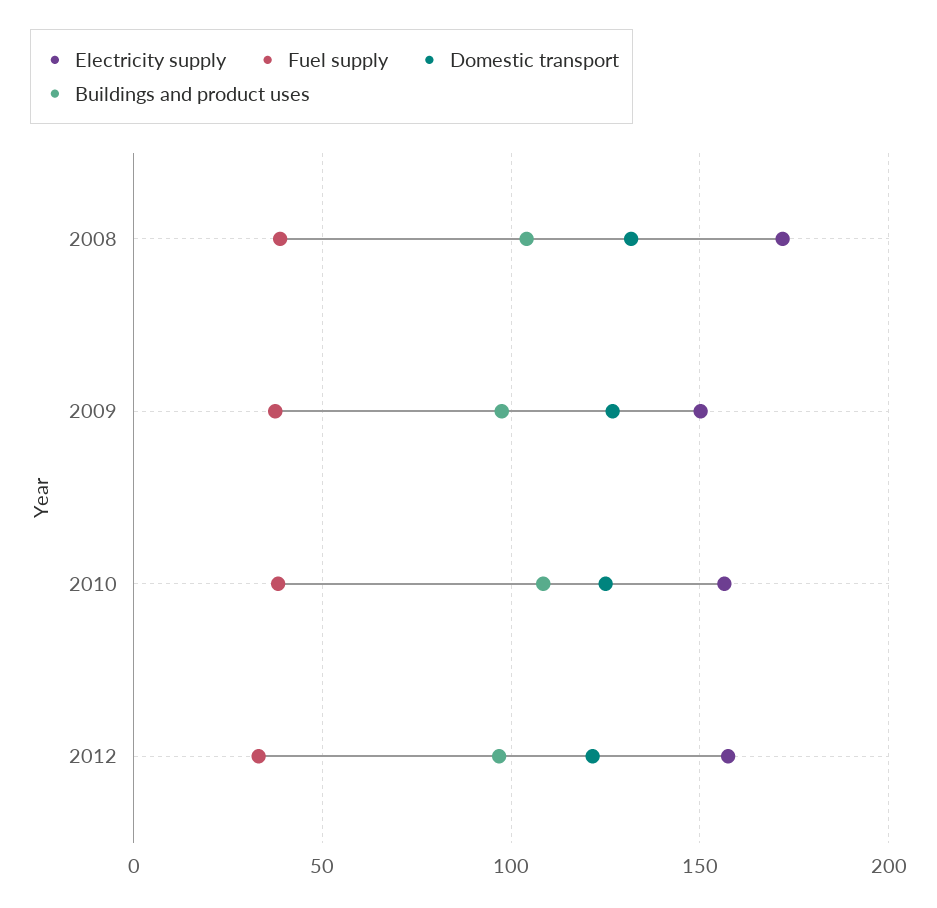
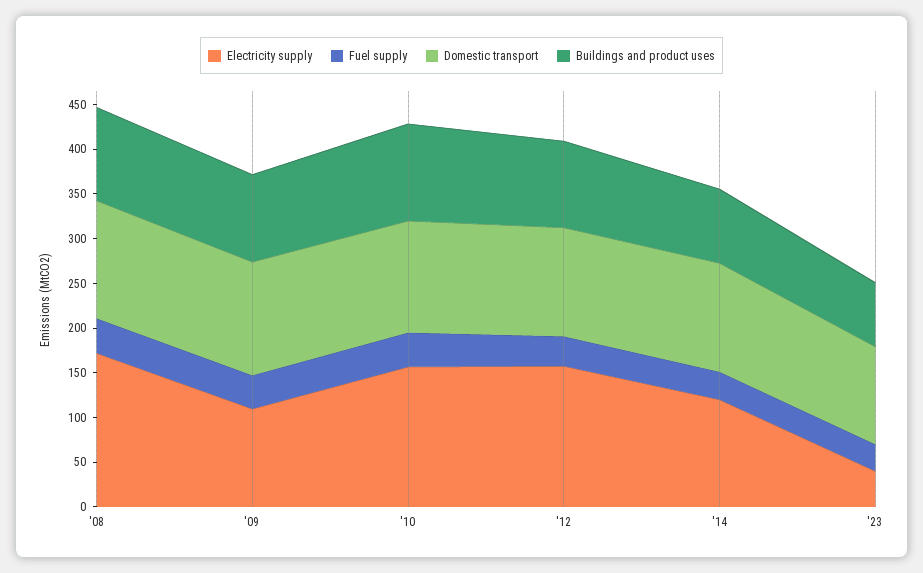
Electricity supply, 2009: 150 -> 110
Electricity supply, '14: none -> 120
Fuel supply, '14: none -> 30
Domestic transport, '14: none -> 120
Buildings and product uses, '14: none -> 80
Electricity supply, '23: none -> 40
Fuel supply, '23: none -> 30
Domestic transport, '23: none -> 110
Buildings and product uses, '23: none -> 70

